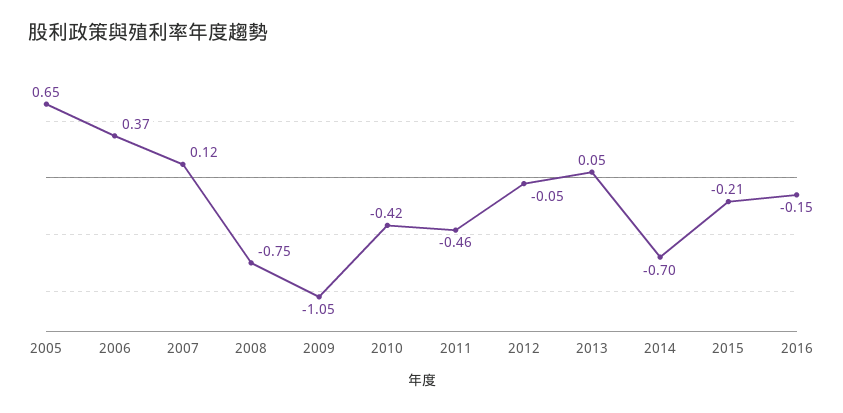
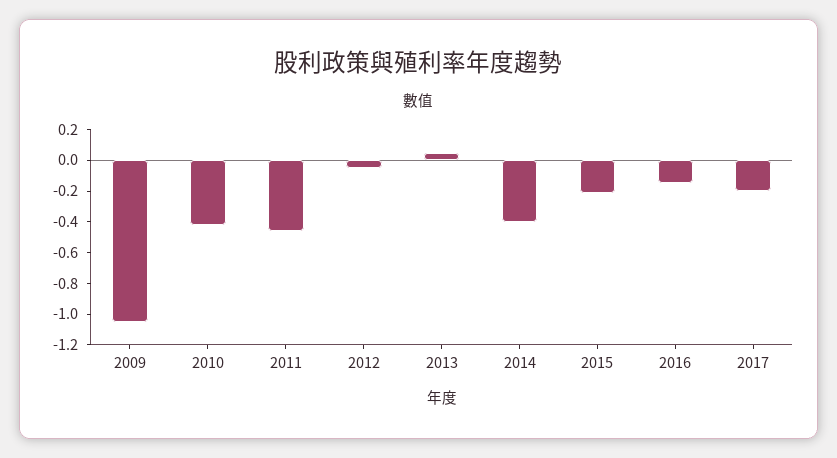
2005: 0.65 -> none
2006: 0.37 -> none
2007: 0.12 -> none
2008: -0.75 -> none
2014: -0.7 -> -0.4
2017: none -> -0.2

